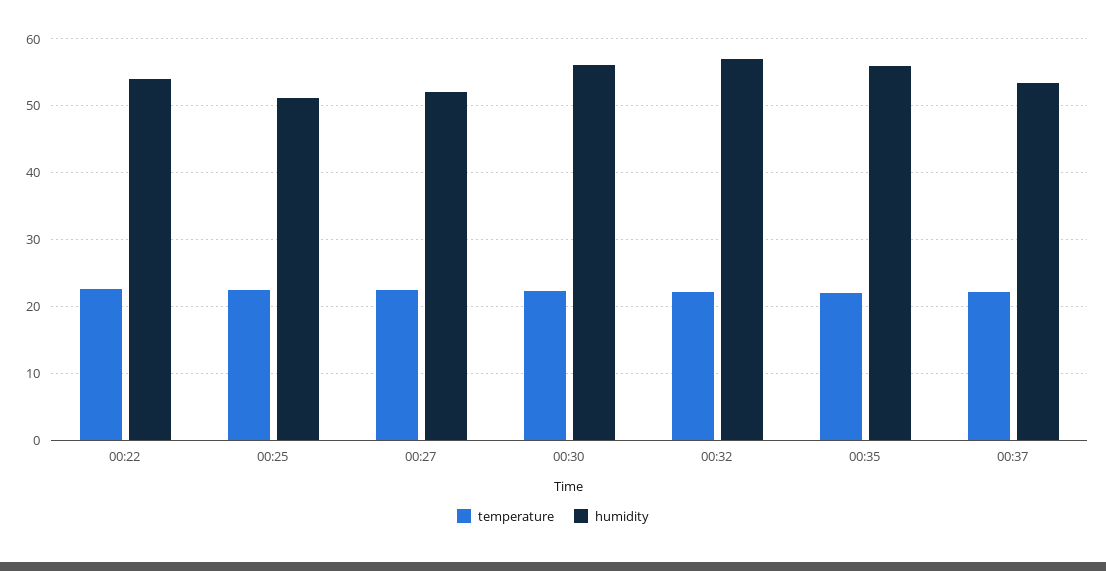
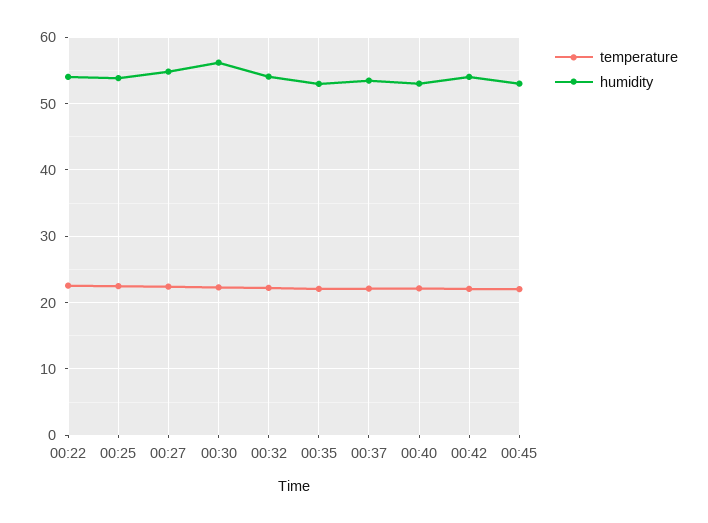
humidity, 00:25: 51 -> 54
humidity, 00:27: 52 -> 55
humidity, 00:32: 57 -> 54
humidity, 00:35: 56 -> 53
temperature, 00:40: none -> 22
humidity, 00:40: none -> 53
temperature, 00:42: none -> 22
humidity, 00:42: none -> 54
temperature, 00:45: none -> 22
humidity, 00:45: none -> 53

